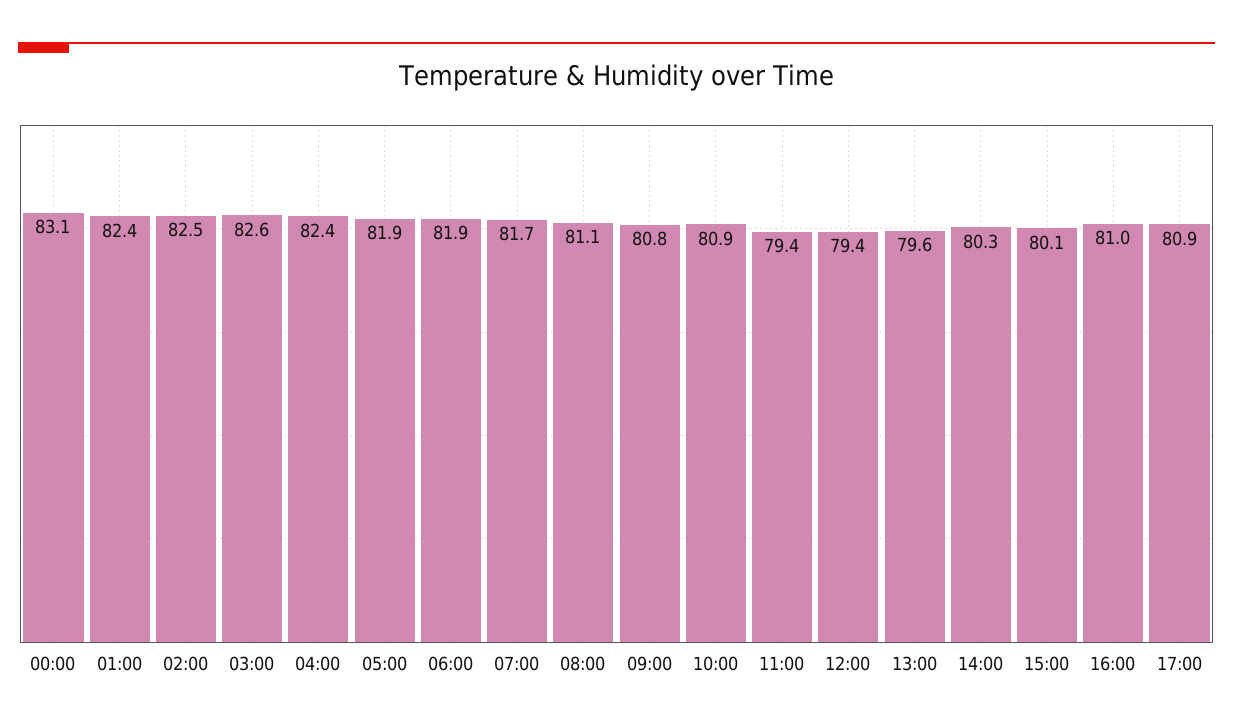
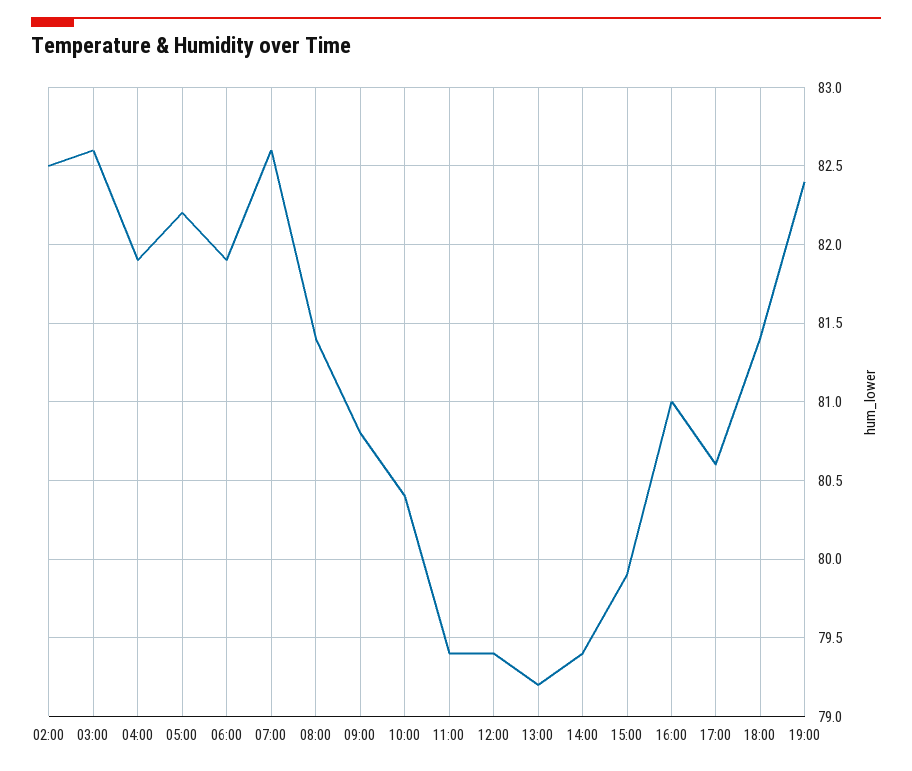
00:00: 83.1 -> none
01:00: 82.4 -> none
04:00: 82.4 -> 81.9
05:00: 81.9 -> 82.2
07:00: 81.7 -> 82.6
08:00: 81.1 -> 81.4
10:00: 80.9 -> 80.4
13:00: 79.6 -> 79.2
14:00: 80.3 -> 79.4
15:00: 80.1 -> 79.9
17:00: 80.9 -> 80.6
18:00: none -> 81.4
19:00: none -> 82.4

